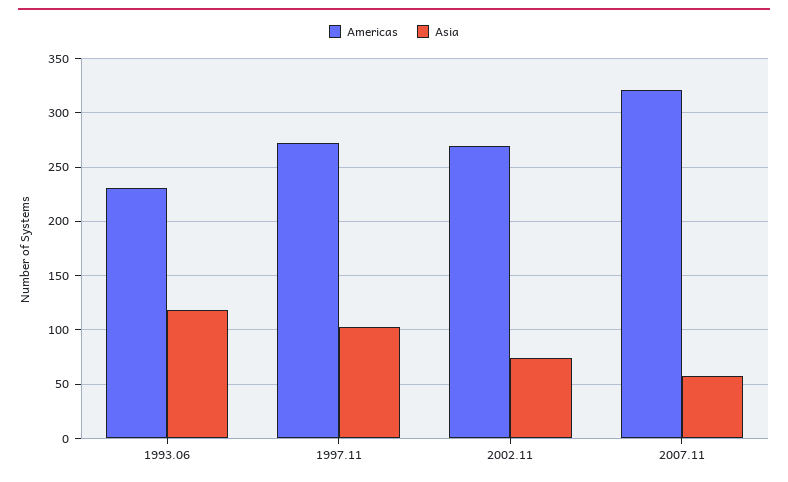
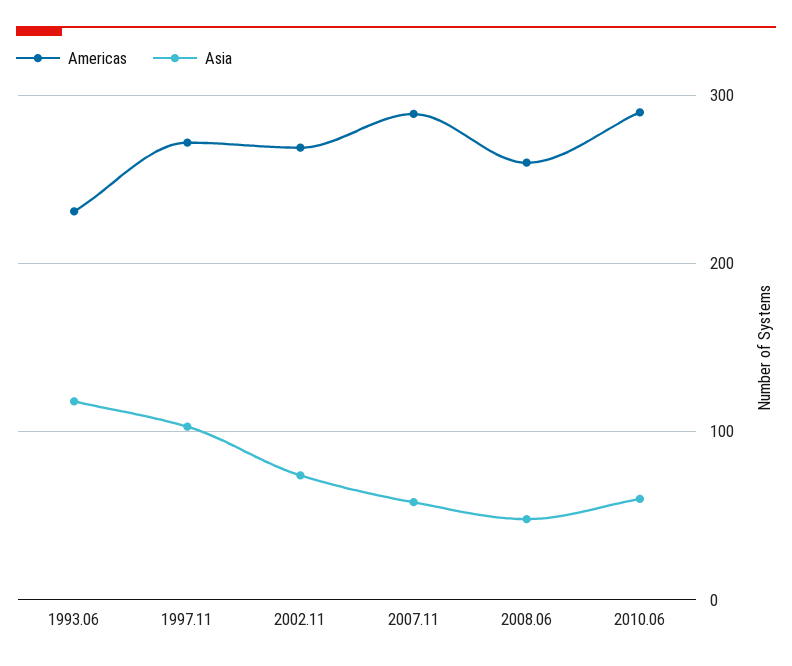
Americas, 2007.11: 320 -> 290
Americas, 2008.06: none -> 260
Asia, 2008.06: none -> 50
Americas, 2010.06: none -> 290
Asia, 2010.06: none -> 60

